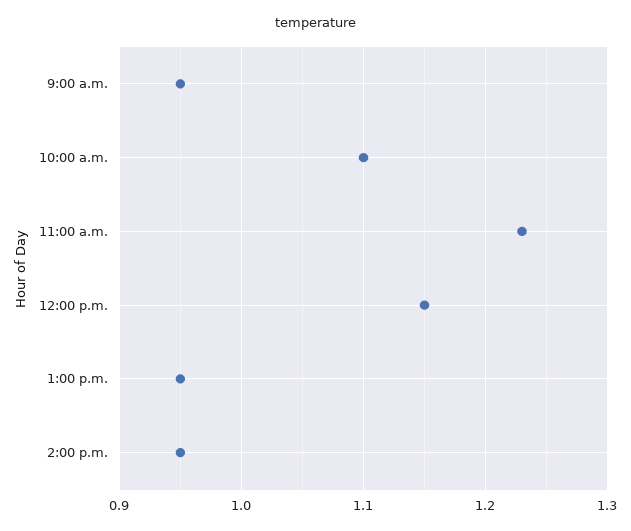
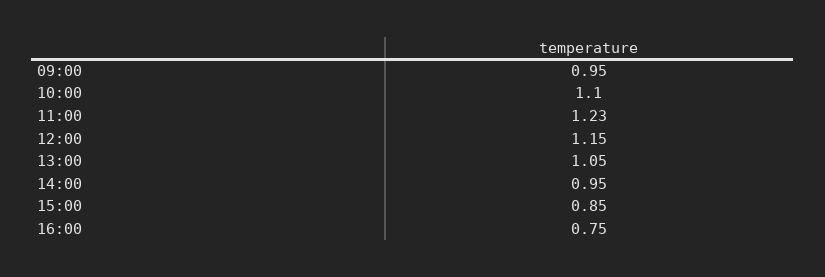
1:00 p.m.: 0.95 -> 1.05
15:00: none -> 0.85
16:00: none -> 0.75

